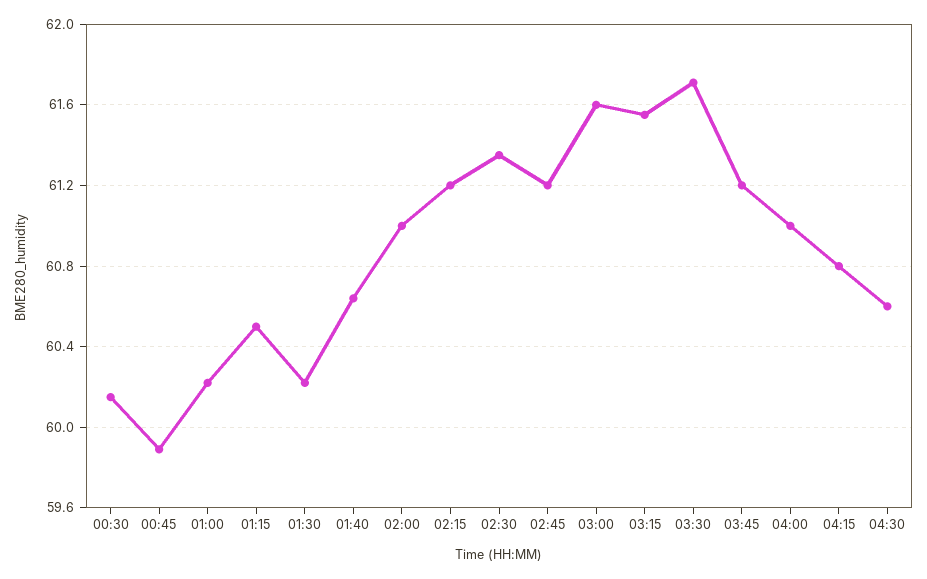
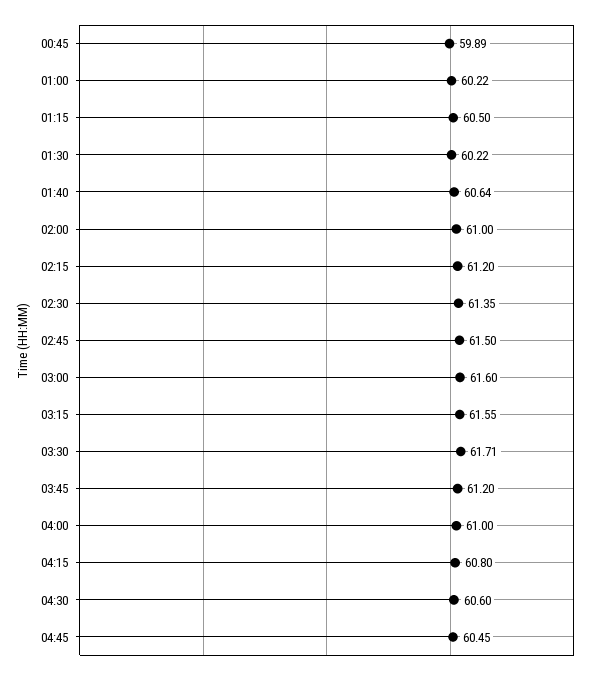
00:30: 60.15 -> none
02:45: 61.2 -> 61.5
04:45: none -> 60.45

